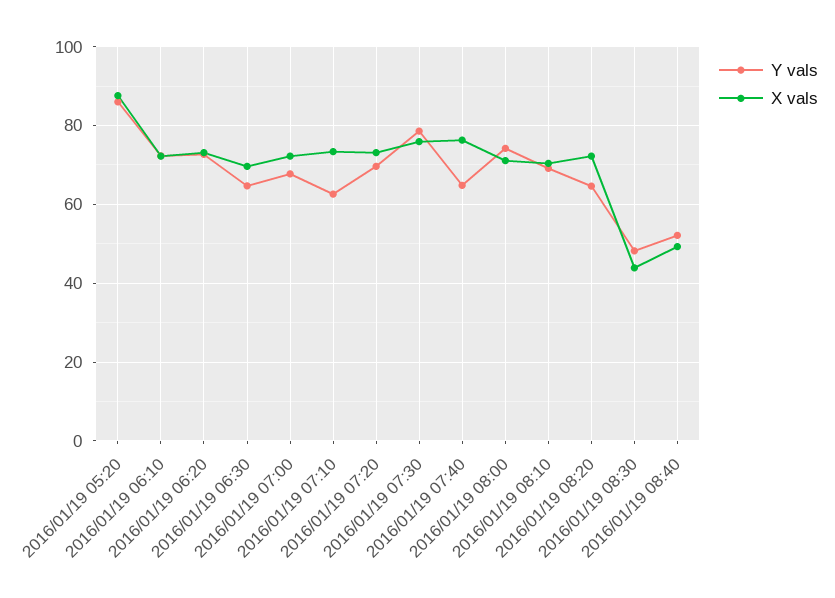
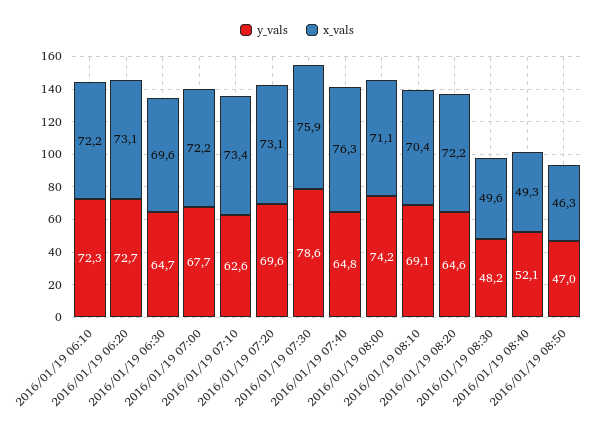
Y vals, 2016/01/19 05:20: 86 -> none
X vals, 2016/01/19 05:20: 88 -> none
X vals, 2016/01/19 08:30: 44 -> 49.6
Y vals, 2016/01/19 08:50: none -> 47
X vals, 2016/01/19 08:50: none -> 46.3

